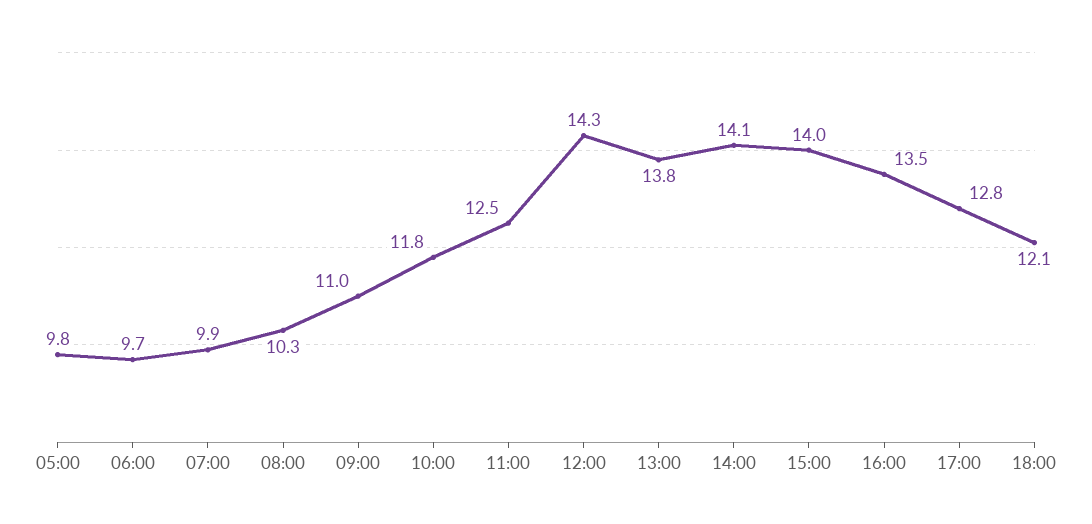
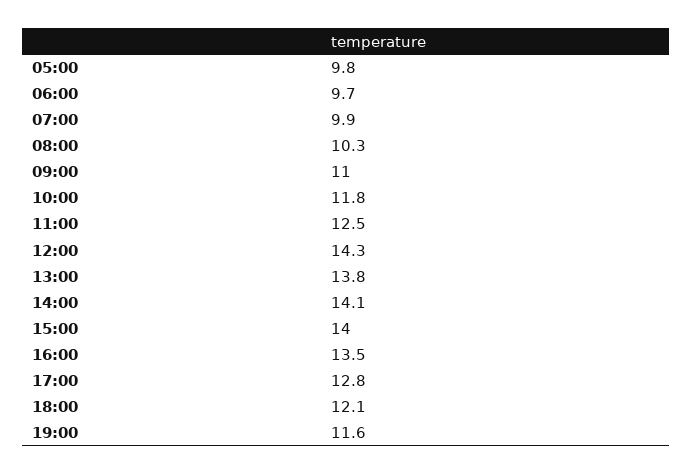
19:00: none -> 11.6

